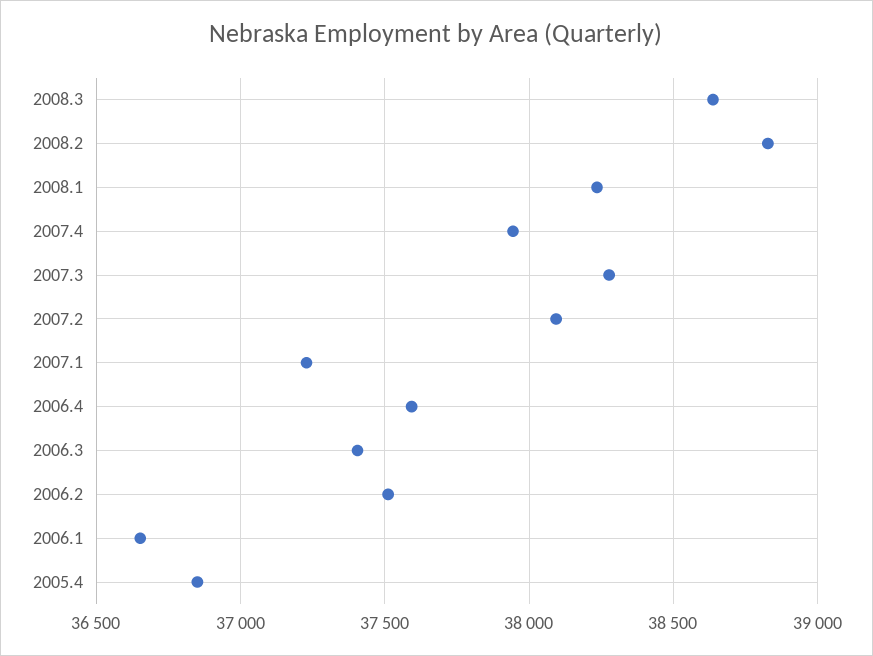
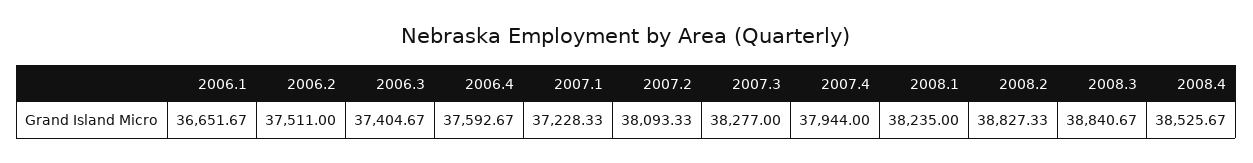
2008.3: 38650 -> 38840.67
2005.4: 36850 -> none
2008.4: none -> 38525.67

